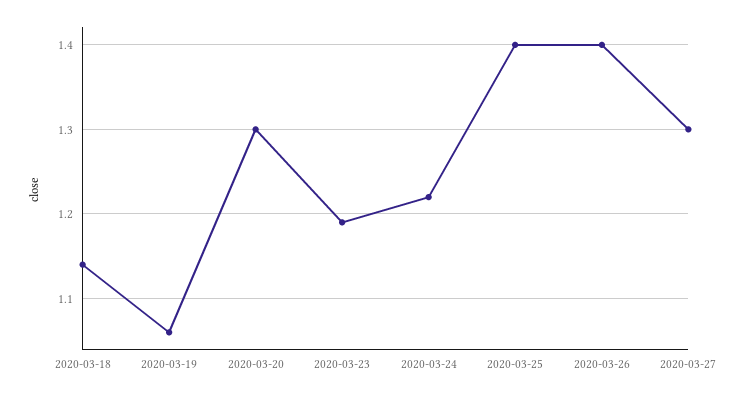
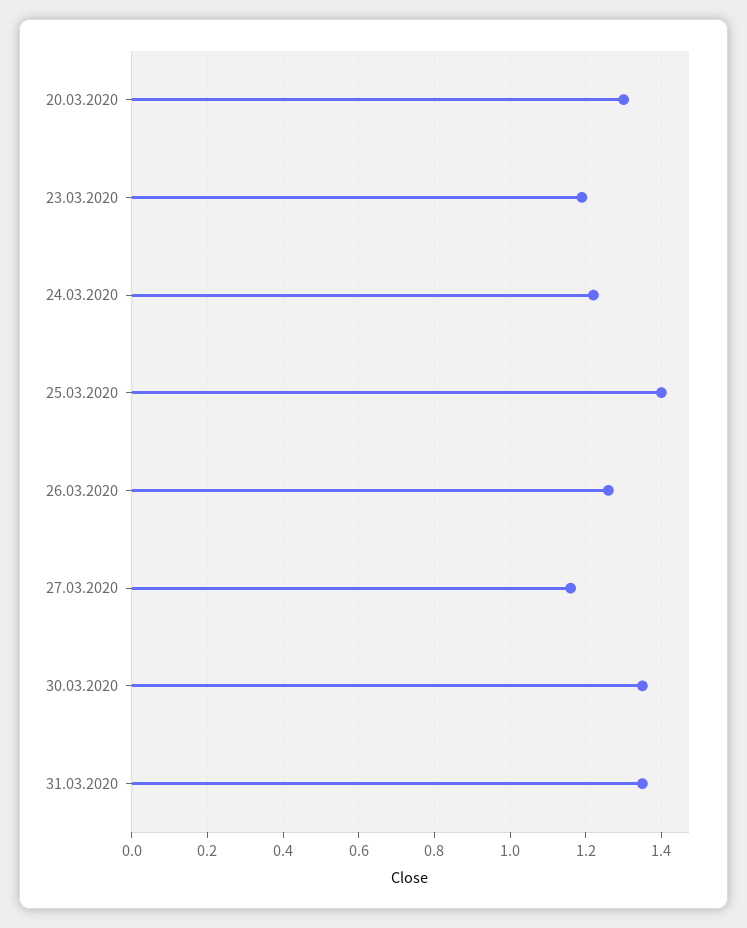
2020-03-18: 1.14 -> none
2020-03-19: 1.06 -> none
2020-03-26: 1.4 -> 1.25
2020-03-27: 1.3 -> 1.15
30.03.2020: none -> 1.35
31.03.2020: none -> 1.35

